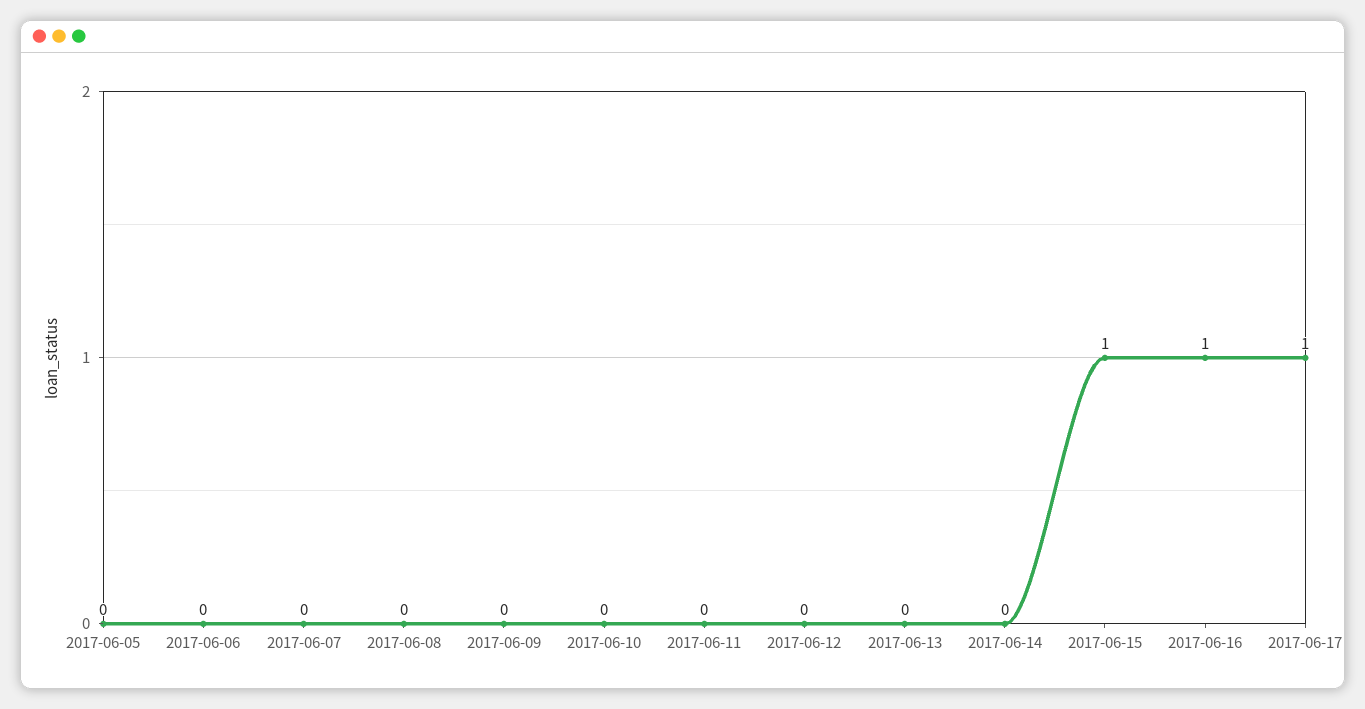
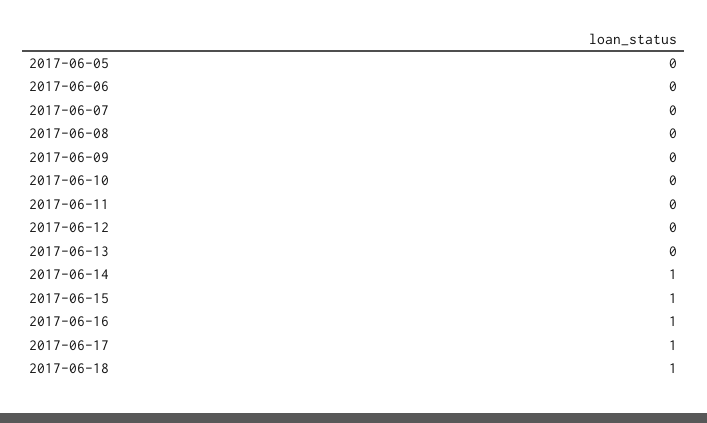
2017-06-14: 0 -> 1
2017-06-18: none -> 1

